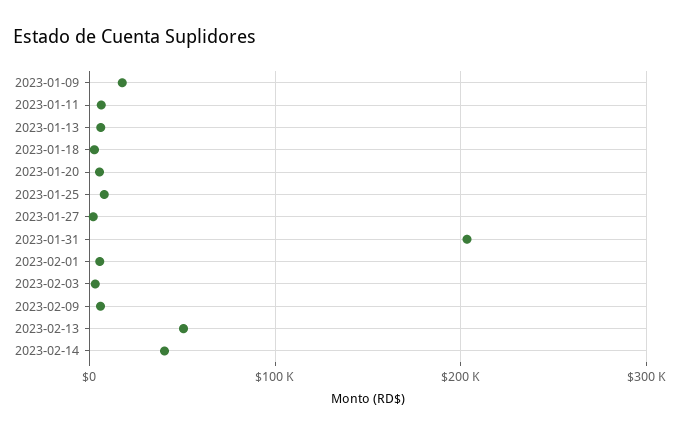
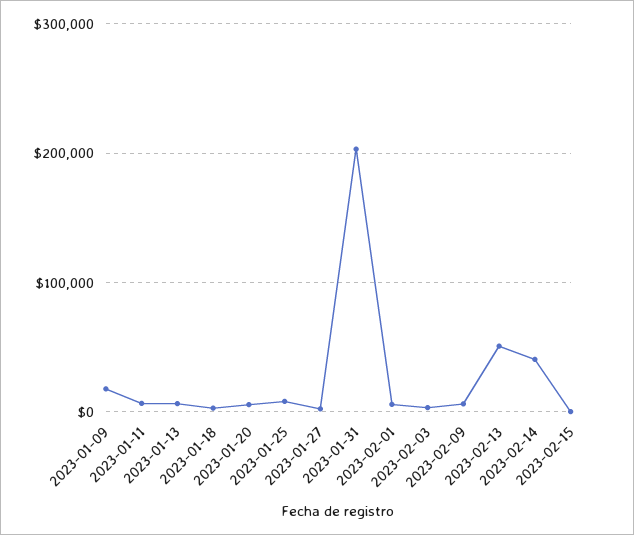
2023-02-15: none -> 0

